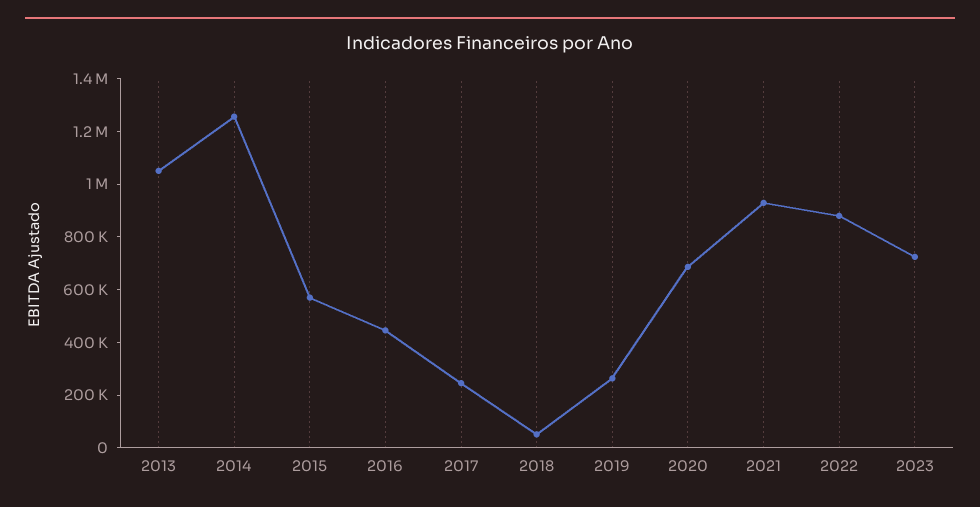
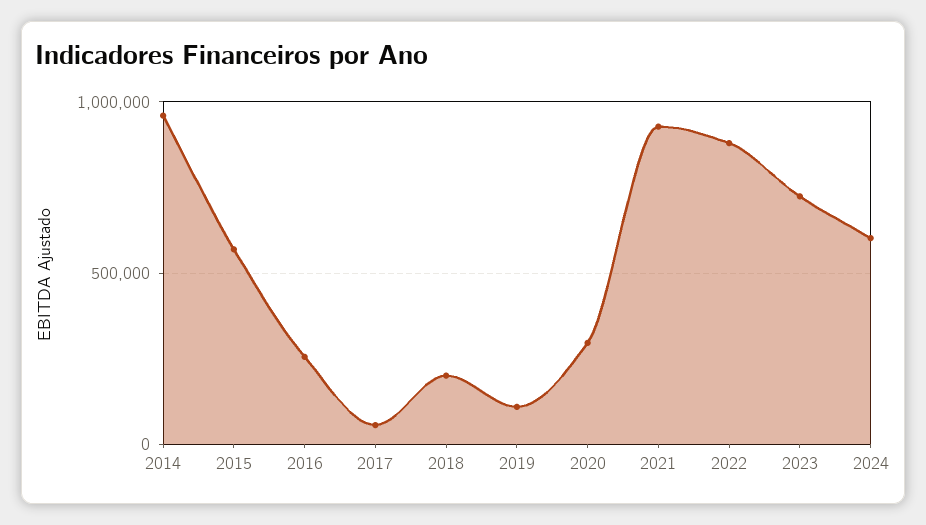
2013: 1050000 -> none
2014: 1250000 -> 950000
2016: 450000 -> 250000
2017: 250000 -> 50000
2018: 50000 -> 200000
2019: 250000 -> 100000
2020: 700000 -> 300000
2024: none -> 600000

